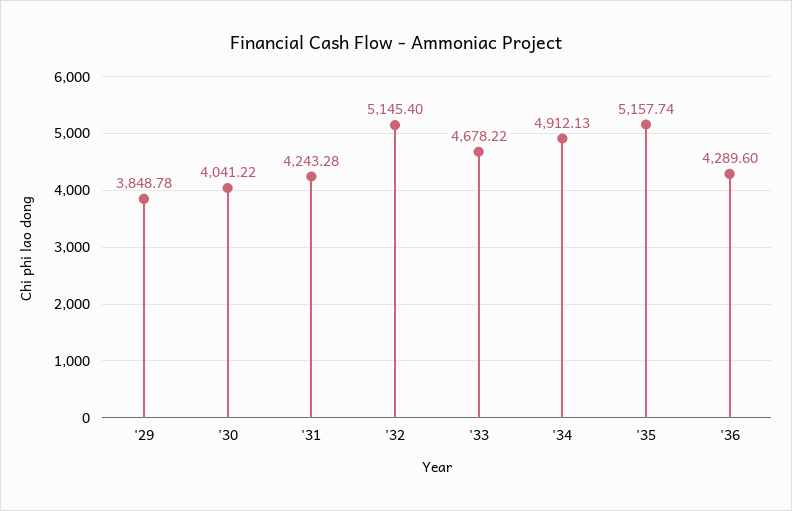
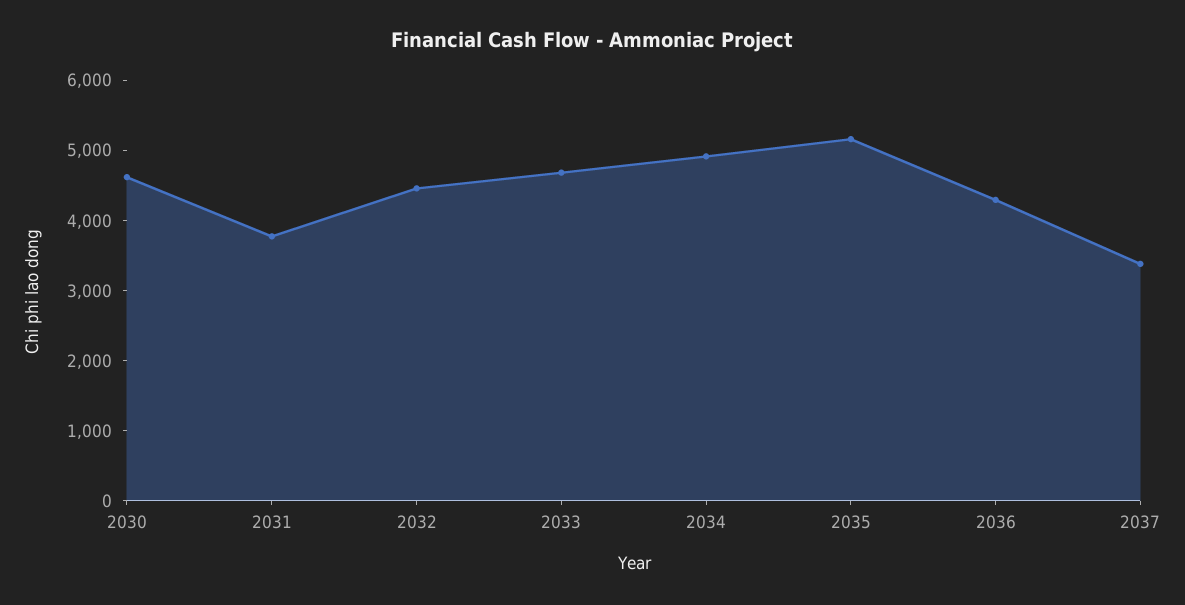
'29: 3848.78 -> none
'30: 4041.22 -> 4600
'31: 4243.28 -> 3800
'32: 5145.4 -> 4400
2037: none -> 3400

